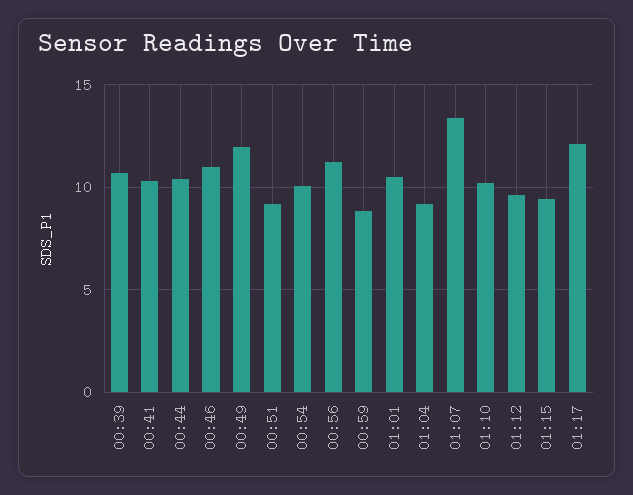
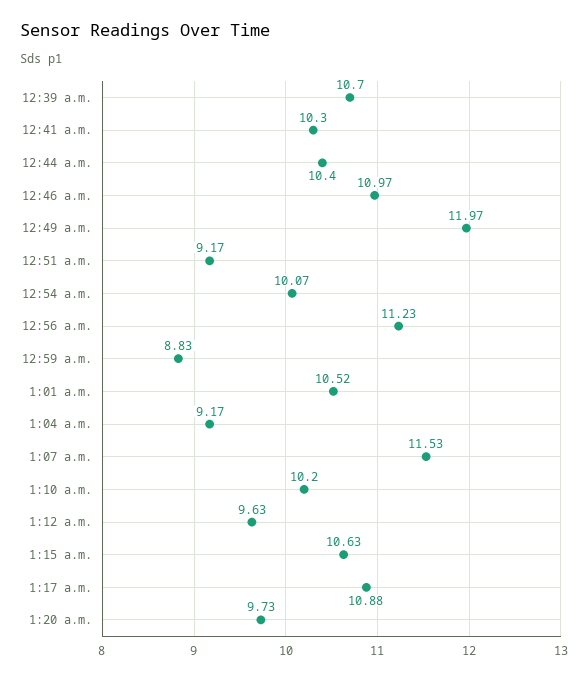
01:07: 13.5 -> 11.53
01:15: 9.5 -> 10.63
01:17: 12 -> 10.88
1:20 a.m.: none -> 9.73

